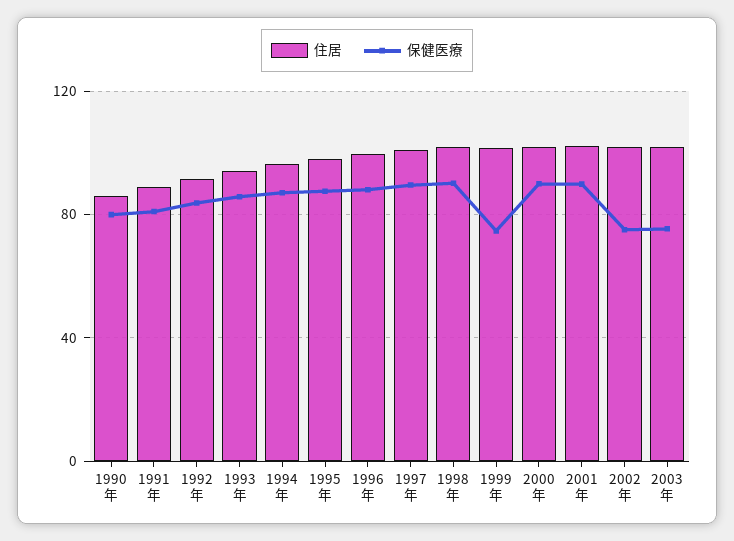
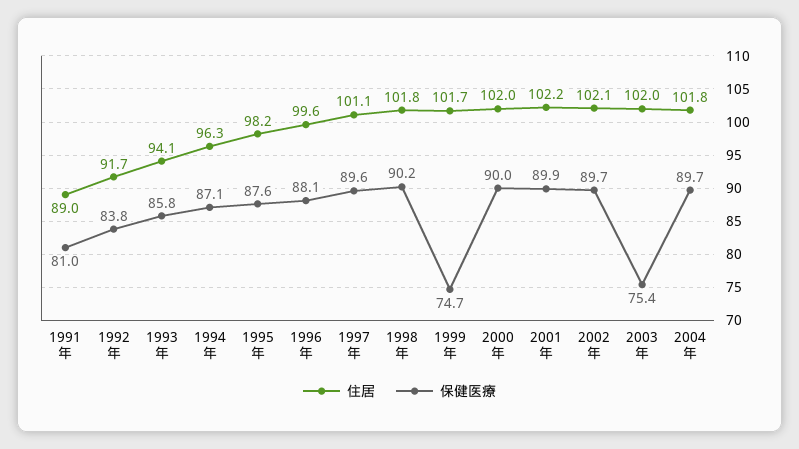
住居, 1990年: 85 -> none
保健医療, 1990年: 80 -> none
保健医療, 2002年: 75 -> 89.7
住居, 2004年: none -> 101.8
保健医療, 2004年: none -> 89.7

